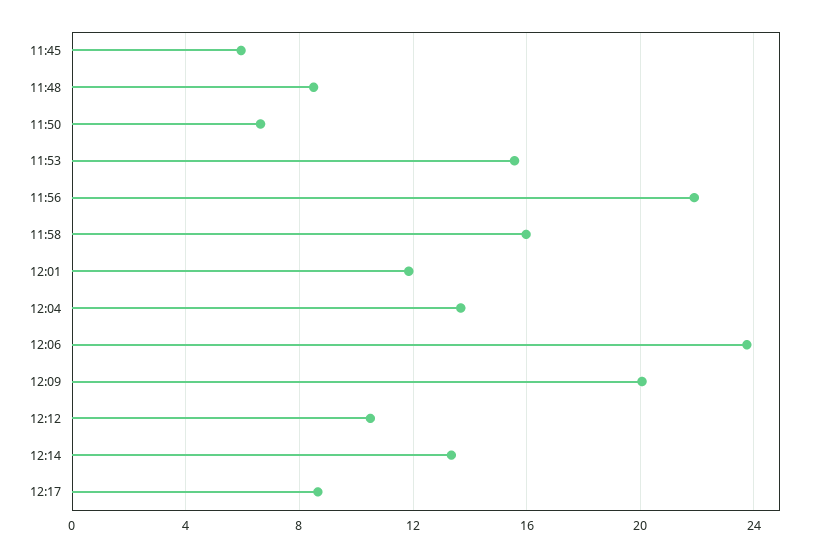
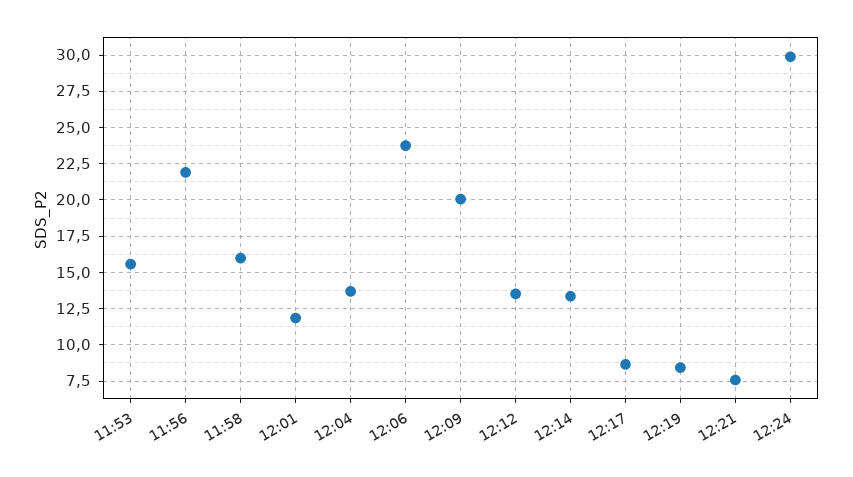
11:45: 6 -> none
11:48: 8.5 -> none
11:50: 6.5 -> none
12:12: 10.5 -> 13.5
12:19: none -> 8.5
12:21: none -> 7.5
12:24: none -> 30

